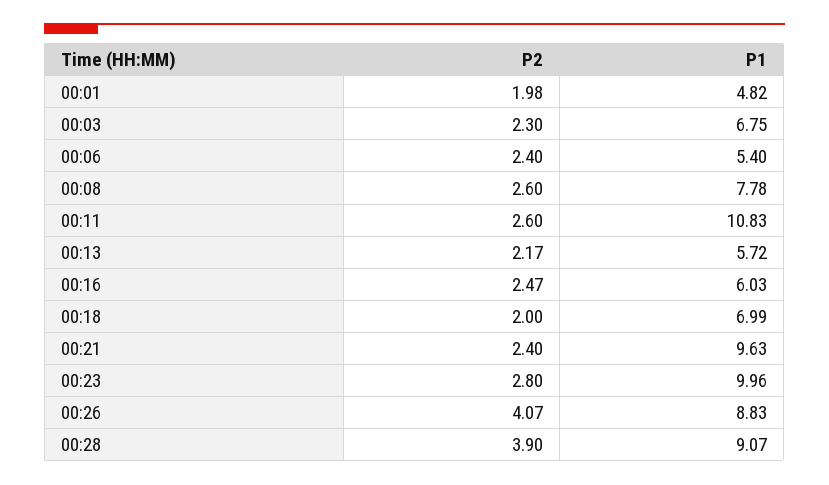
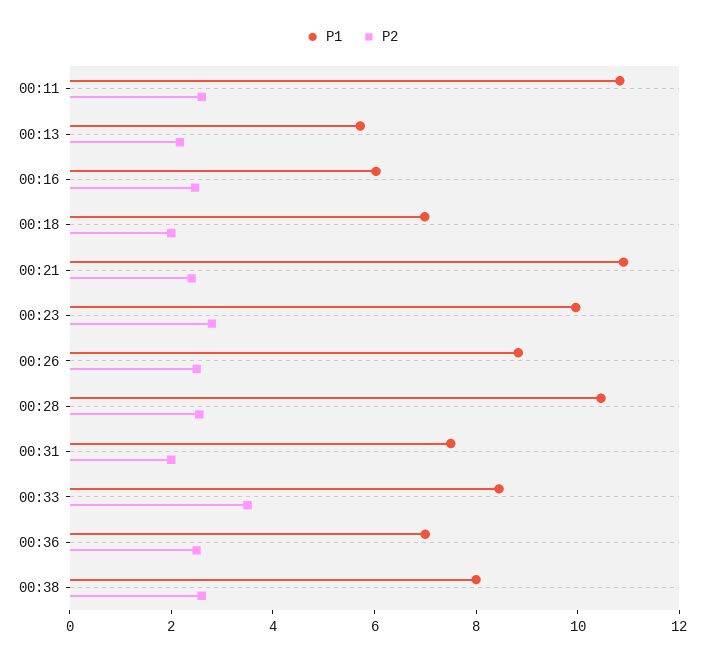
P2, 00:01: 1.98 -> none
P1, 00:01: 4.82 -> none
P2, 00:03: 2.3 -> none
P1, 00:03: 6.75 -> none
P2, 00:06: 2.4 -> none
P1, 00:06: 5.4 -> none
P2, 00:08: 2.6 -> none
P1, 00:08: 7.78 -> none
P1, 00:21: 9.63 -> 11
P2, 00:26: 4.07 -> 2.5
P2, 00:28: 3.9 -> 2.5
P1, 00:28: 9.07 -> 10.5
P1, 00:31: none -> 7.5
P2, 00:31: none -> 2
P1, 00:33: none -> 8.5
P2, 00:33: none -> 3.5
P1, 00:36: none -> 7
P2, 00:36: none -> 2.5
P1, 00:38: none -> 8
P2, 00:38: none -> 2.5

